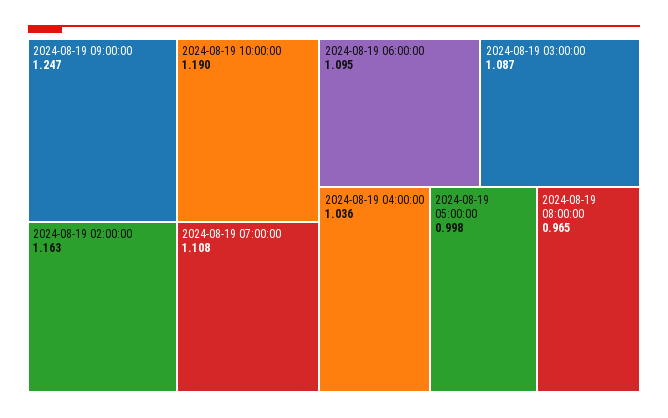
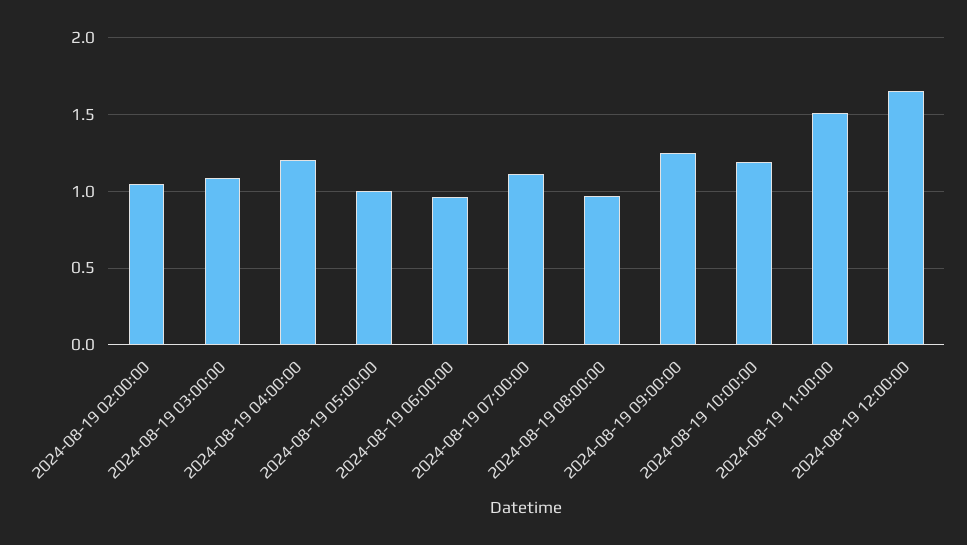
2024-08-19 02:00:00: 1.163 -> 1.05
2024-08-19 06:00:00: 1.095 -> 0.95
2024-08-19 04:00:00: 1.036 -> 1.2
2024-08-19 11:00:00: none -> 1.5
2024-08-19 12:00:00: none -> 1.65

